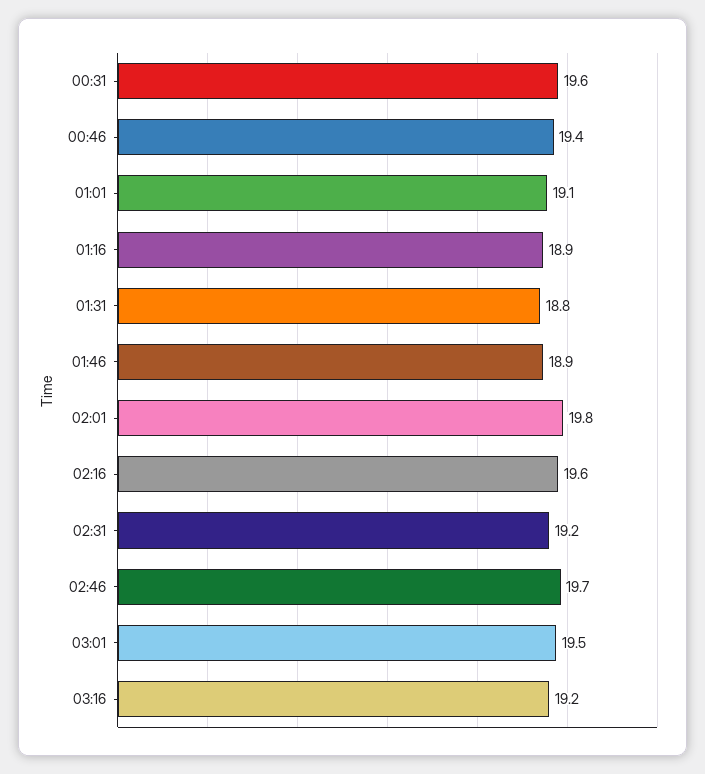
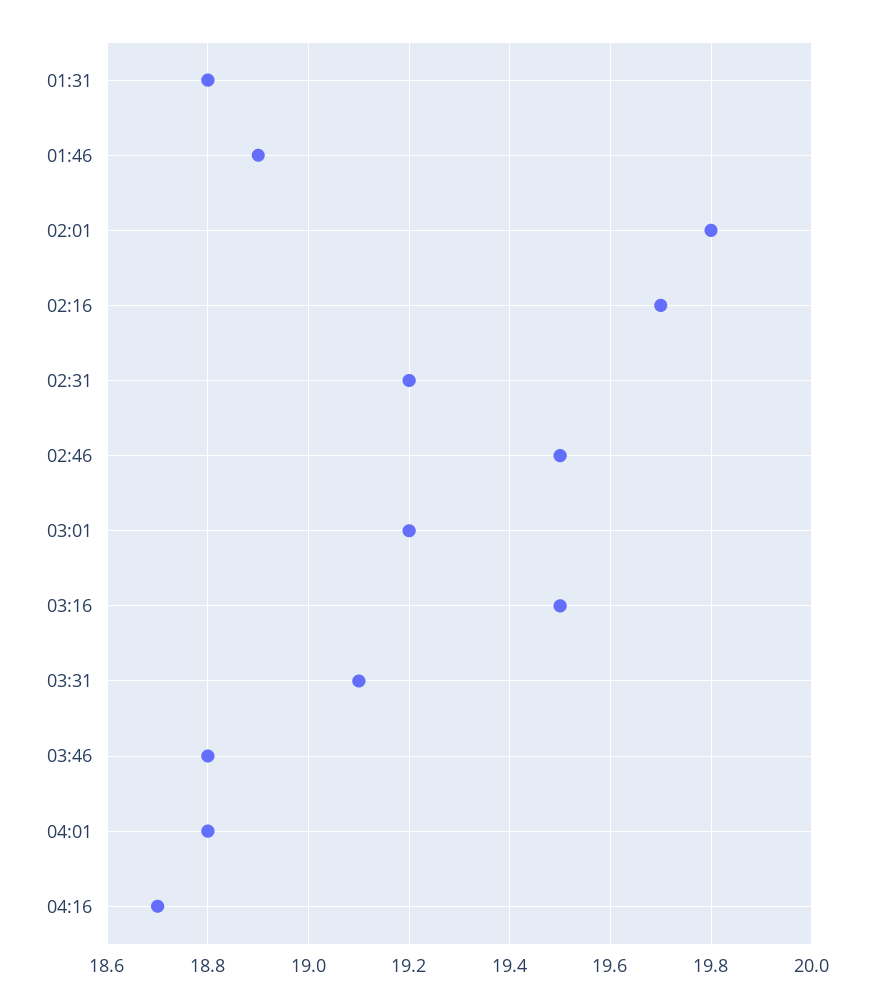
00:31: 19.6 -> none
00:46: 19.4 -> none
01:01: 19.1 -> none
01:16: 18.9 -> none
02:16: 19.6 -> 19.7
02:46: 19.7 -> 19.5
03:01: 19.5 -> 19.2
03:16: 19.2 -> 19.5
03:31: none -> 19.1
03:46: none -> 18.8
04:01: none -> 18.8
04:16: none -> 18.7

